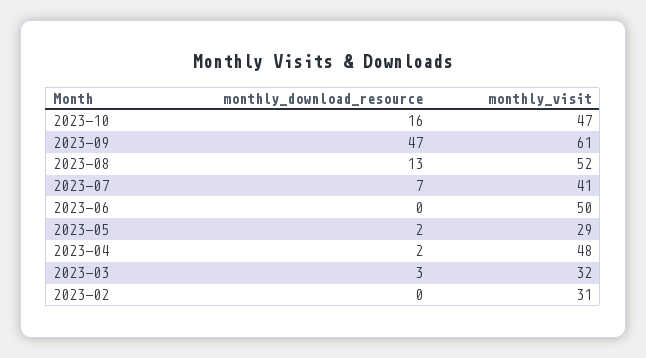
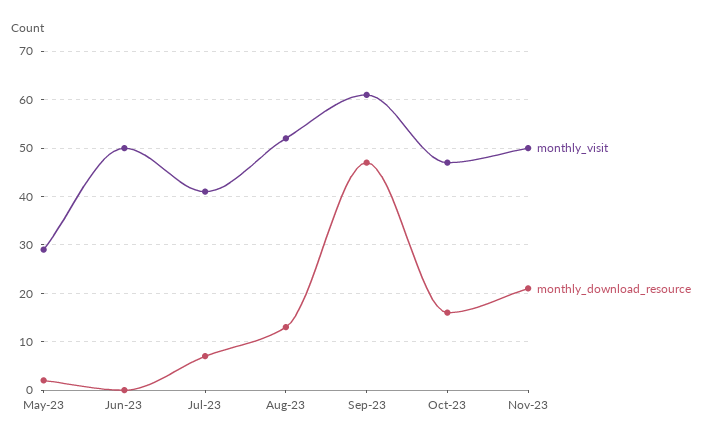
monthly_download_resource, 2023-04: 2 -> none
monthly_visit, 2023-04: 48 -> none
monthly_download_resource, 2023-03: 3 -> none
monthly_visit, 2023-03: 32 -> none
monthly_download_resource, 2023-02: 0 -> none
monthly_visit, 2023-02: 31 -> none
monthly_visit, Nov-23: none -> 50
monthly_download_resource, Nov-23: none -> 20

